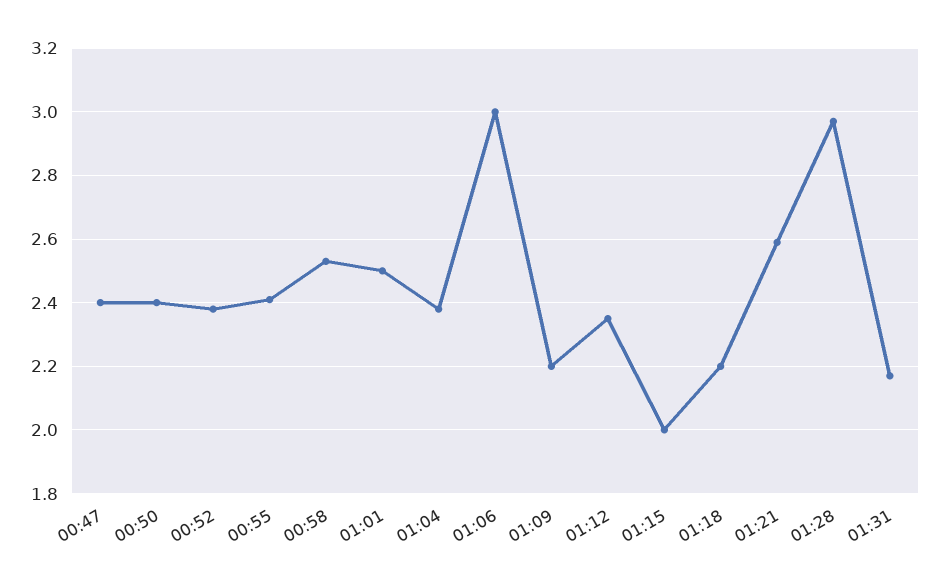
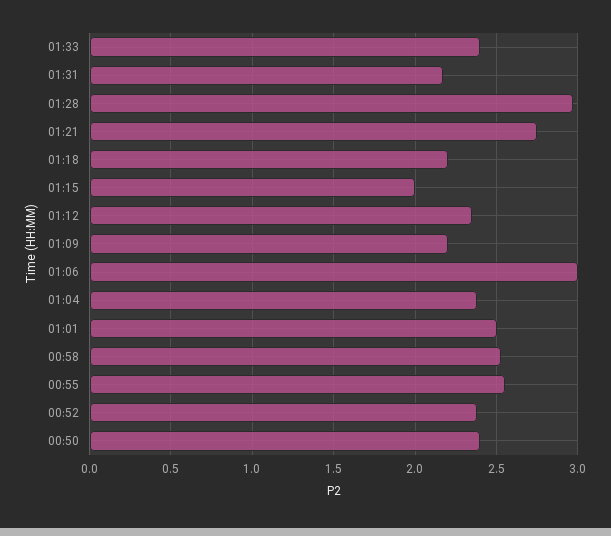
00:47: 2.4 -> none
00:55: 2.4 -> 2.55
01:21: 2.6 -> 2.75
01:33: none -> 2.4

